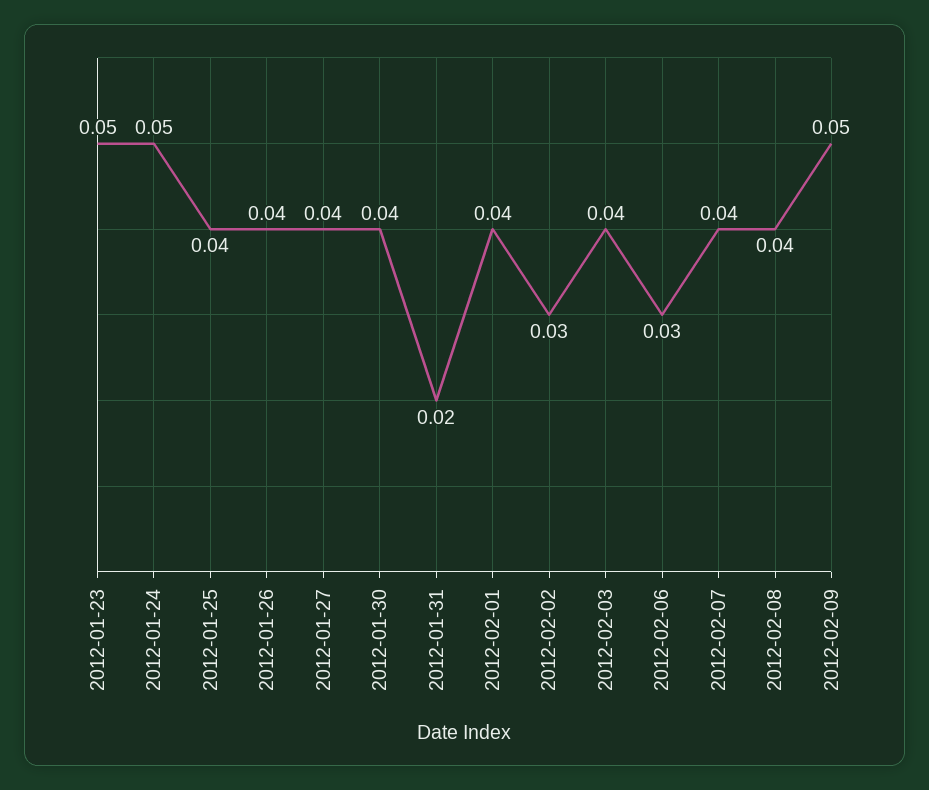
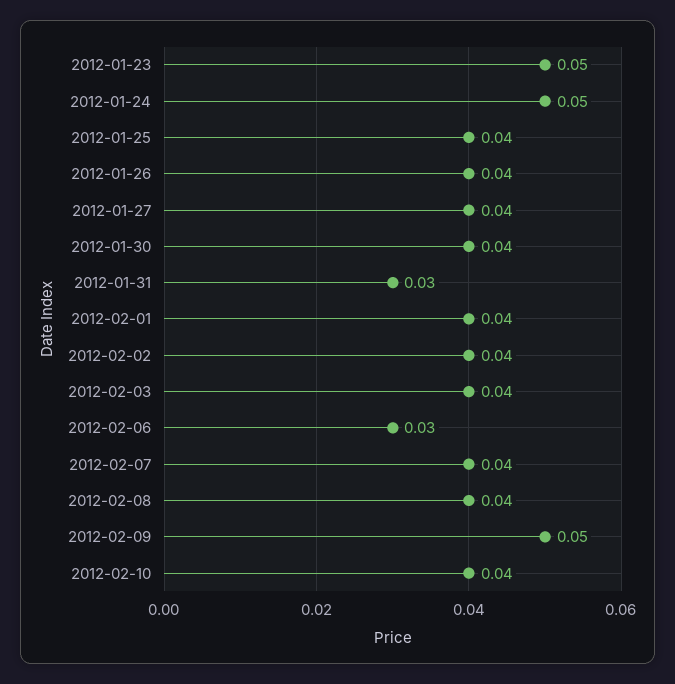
2012-01-31: 0.02 -> 0.03
2012-02-02: 0.03 -> 0.04
2012-02-10: none -> 0.04

